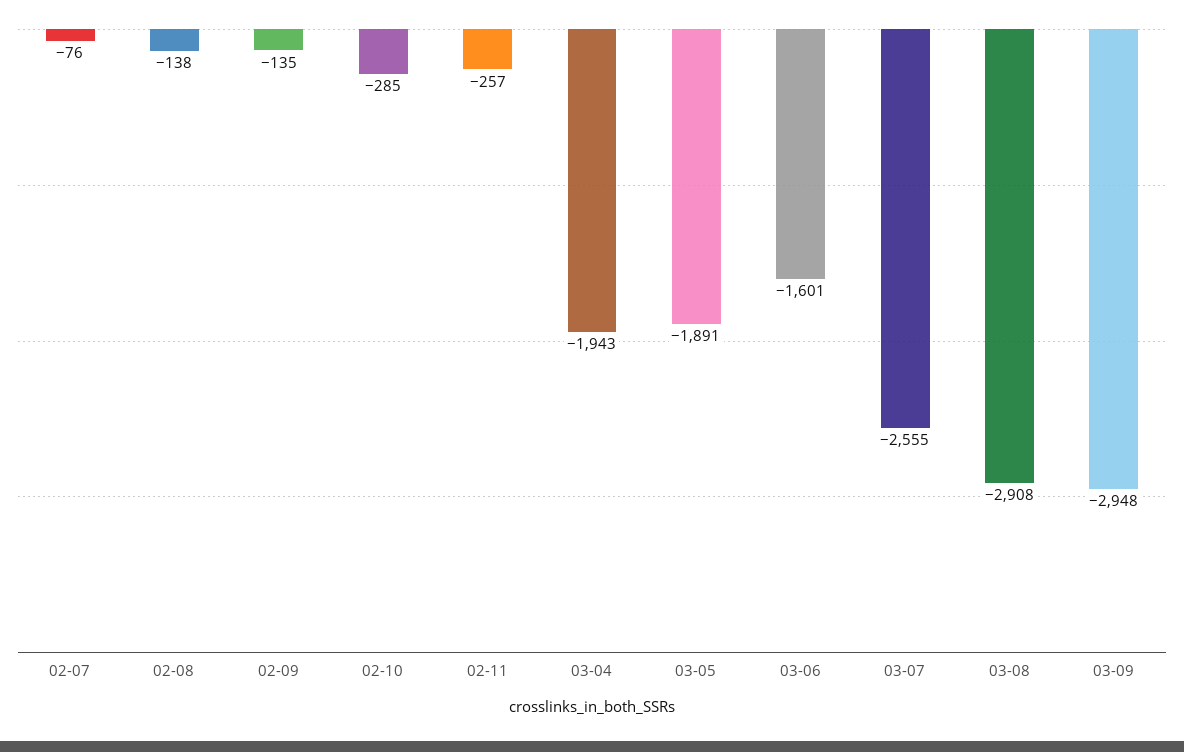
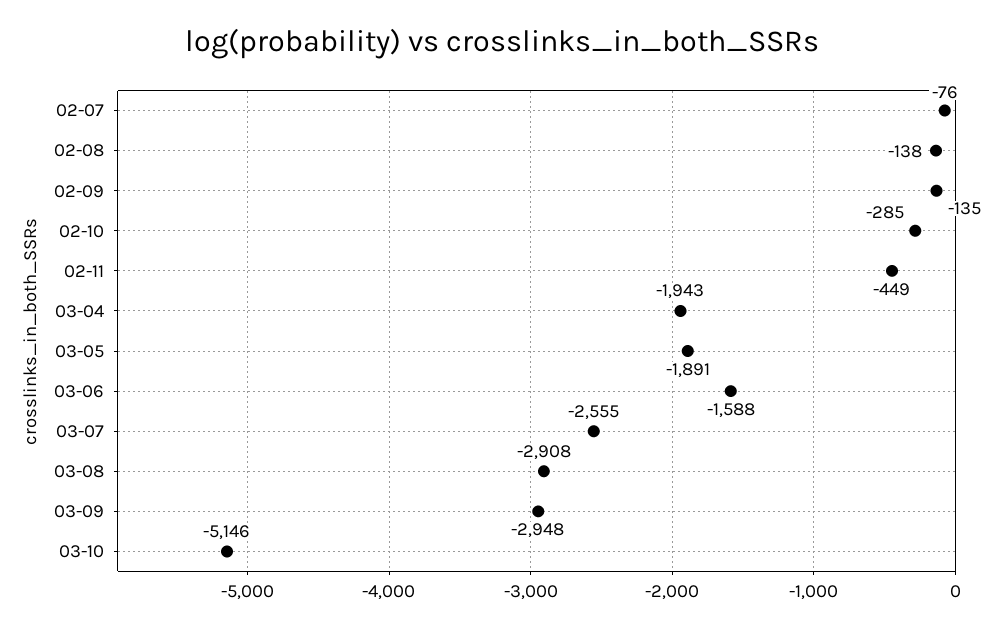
02-11: -257 -> -449
03-06: -1601 -> -1588
03-10: none -> -5146

